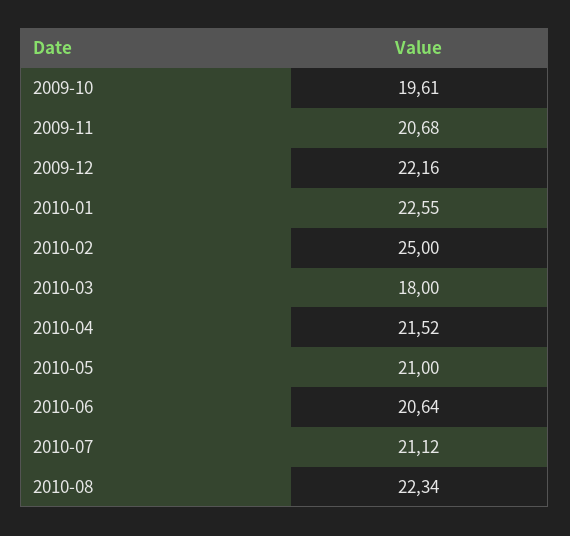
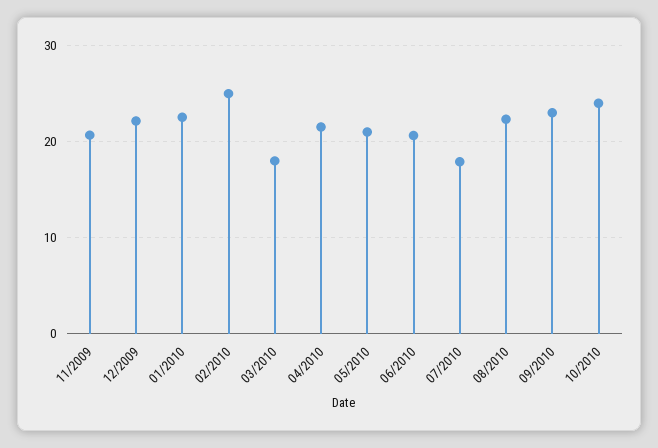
2009-10: 19.61 -> none
2010-07: 21.12 -> 18
09/2010: none -> 23
10/2010: none -> 24

